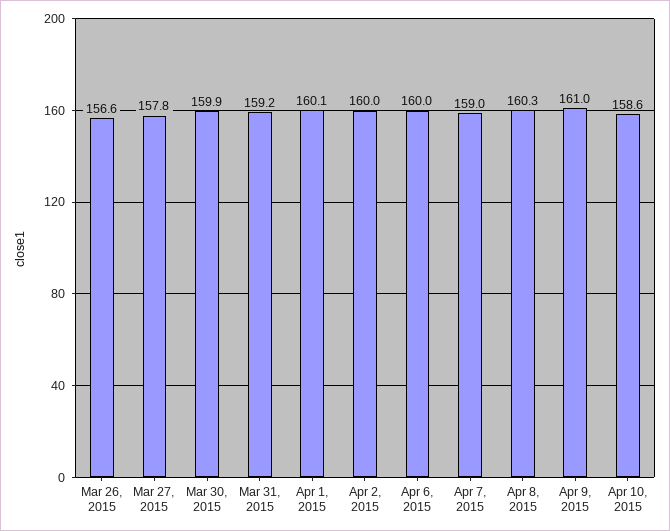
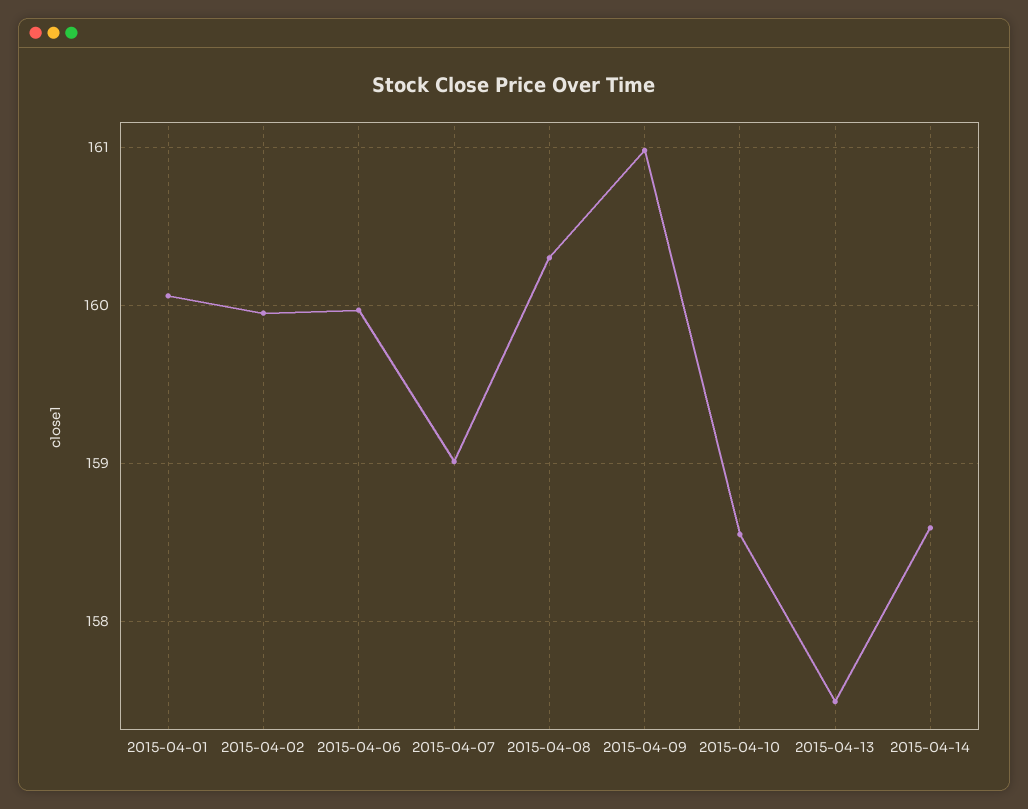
Mar 26, 2015: 156.6 -> none
Mar 27, 2015: 157.8 -> none
Mar 30, 2015: 159.9 -> none
Mar 31, 2015: 159.2 -> none
2015-04-13: none -> 157.5
2015-04-14: none -> 158.6

